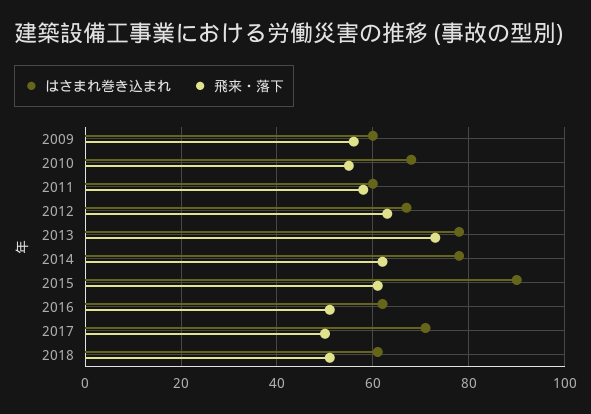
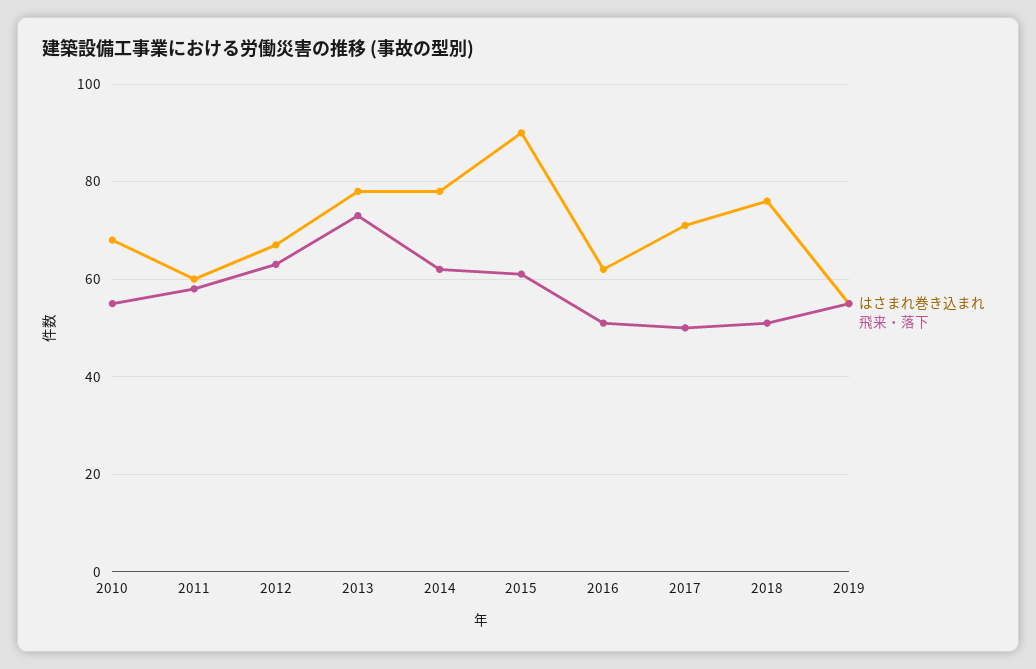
はさまれ巻き込まれ, 2009: 60 -> none
飛来・落下, 2009: 55 -> none
はさまれ巻き込まれ, 2018: 60 -> 75
はさまれ巻き込まれ, 2019: none -> 55
飛来・落下, 2019: none -> 55

